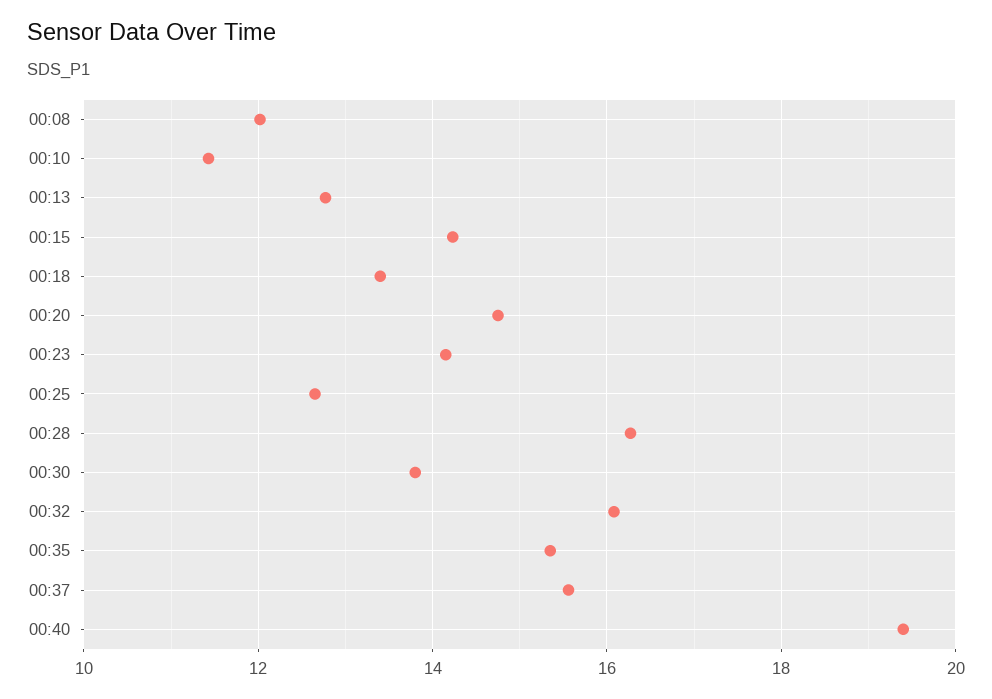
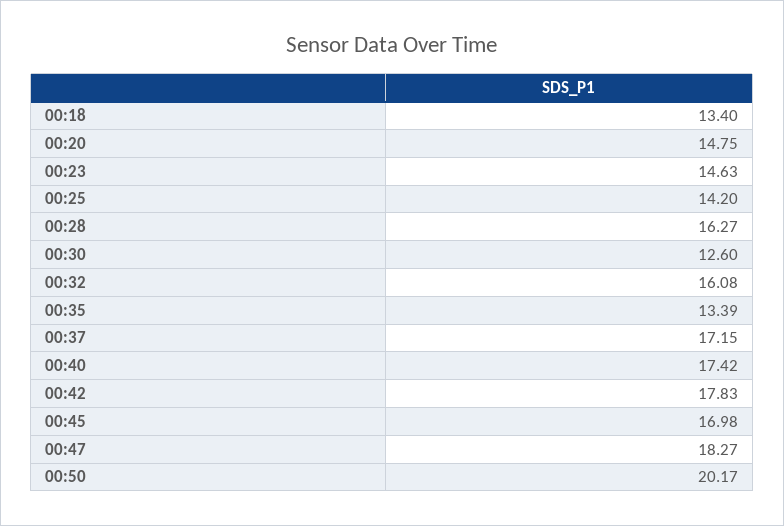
00:08: 12 -> none
00:10: 11.4 -> none
00:13: 12.8 -> none
00:15: 14.2 -> none
00:23: 14.2 -> 14.63
00:25: 12.6 -> 14.2
00:30: 13.8 -> 12.6
00:35: 15.4 -> 13.39
00:37: 15.6 -> 17.15
00:40: 19.4 -> 17.42
00:42: none -> 17.83
00:45: none -> 16.98
00:47: none -> 18.27
00:50: none -> 20.17

